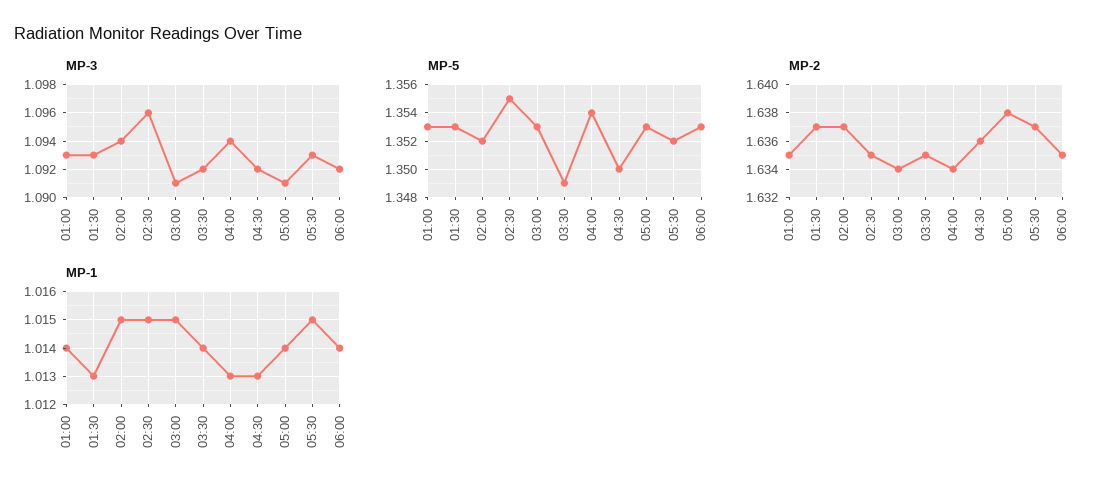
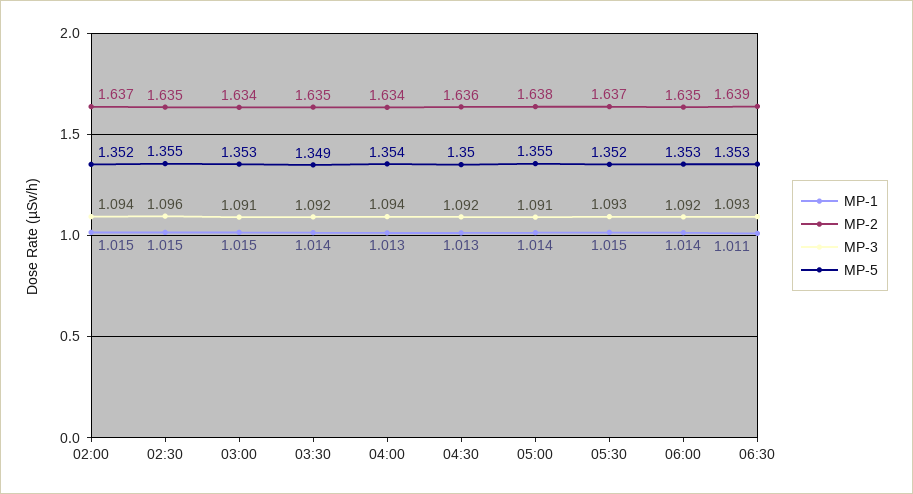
MP-3, 01:00: 1.093 -> none
MP-3, 01:30: 1.093 -> none
MP-5, 01:00: 1.353 -> none
MP-5, 01:30: 1.353 -> none
MP-5, 05:00: 1.353 -> 1.355
MP-2, 01:00: 1.635 -> none
MP-2, 01:30: 1.637 -> none
MP-1, 01:00: 1.014 -> none
MP-1, 01:30: 1.013 -> none
MP-1, 06:30: none -> 1.011
MP-2, 06:30: none -> 1.639
MP-3, 06:30: none -> 1.093
MP-5, 06:30: none -> 1.353

